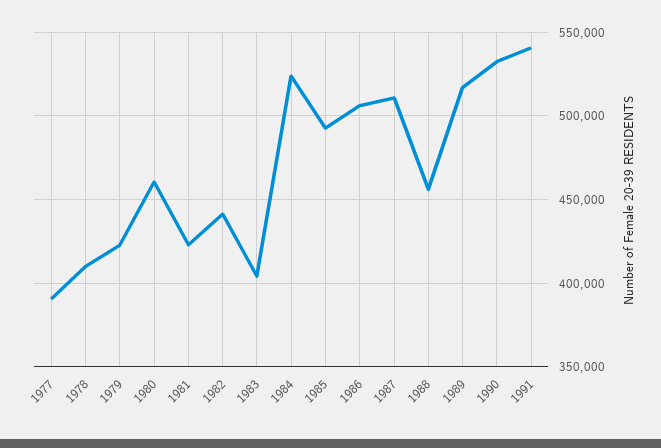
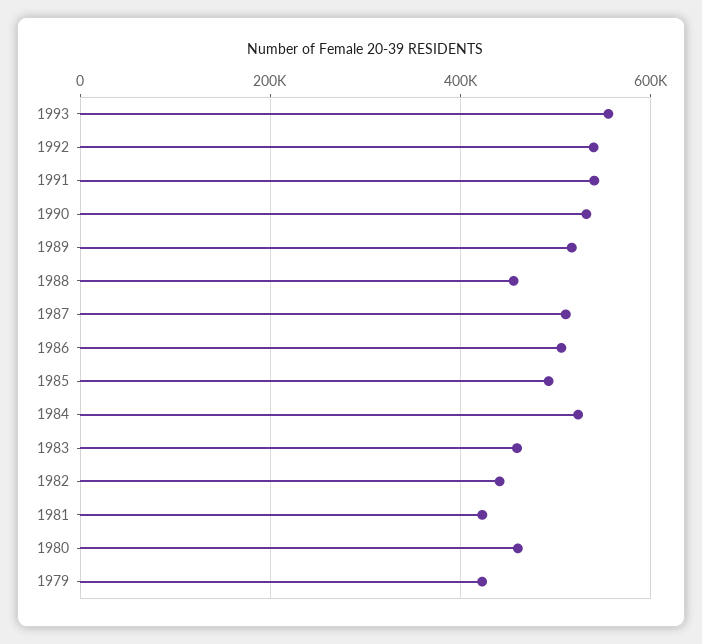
1977: 390000 -> none
1978: 410000 -> none
1983: 405000 -> 460000
1993: none -> 560000
1992: none -> 540000

